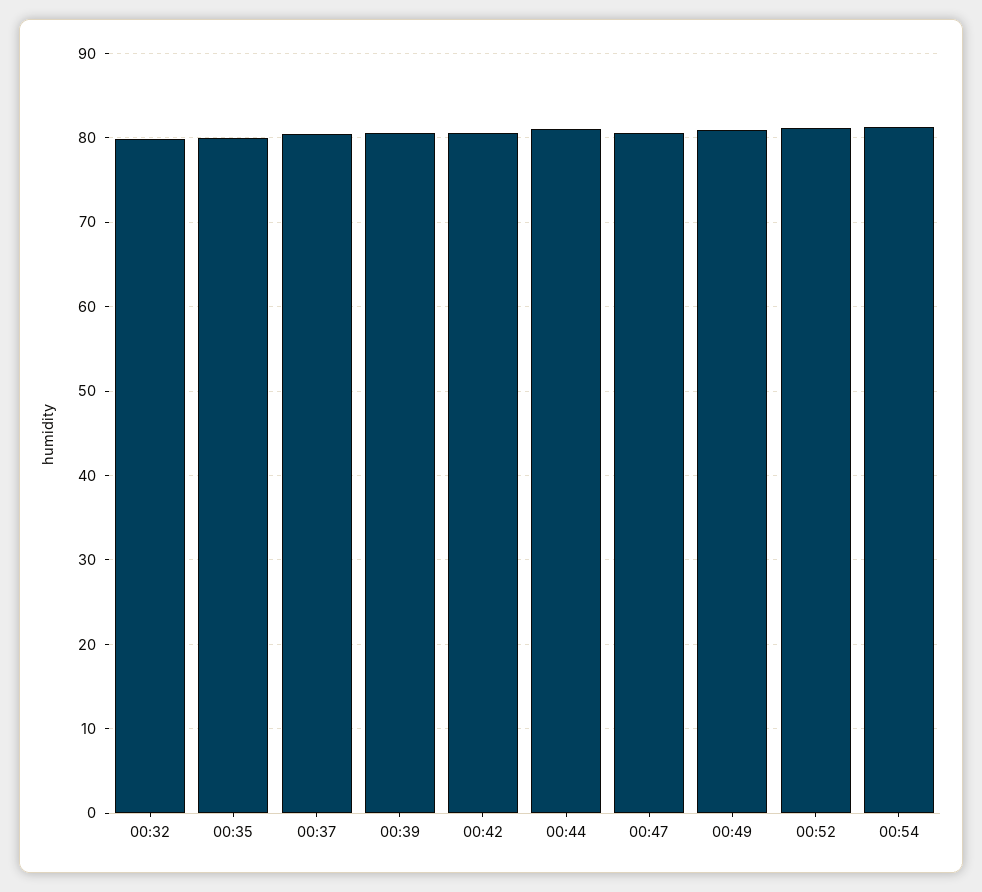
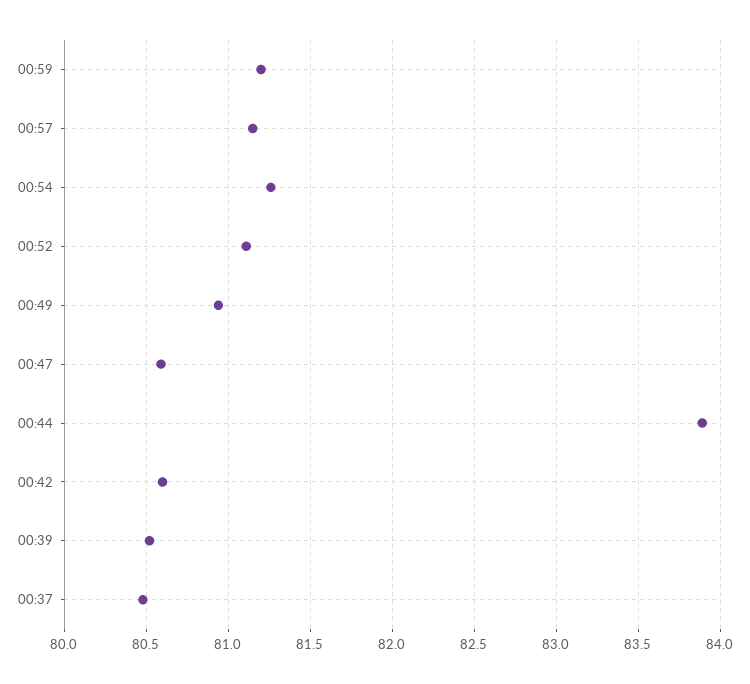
00:32: 80 -> none
00:35: 80 -> none
00:44: 81 -> 83.9
00:59: none -> 81.2
00:57: none -> 81.15

